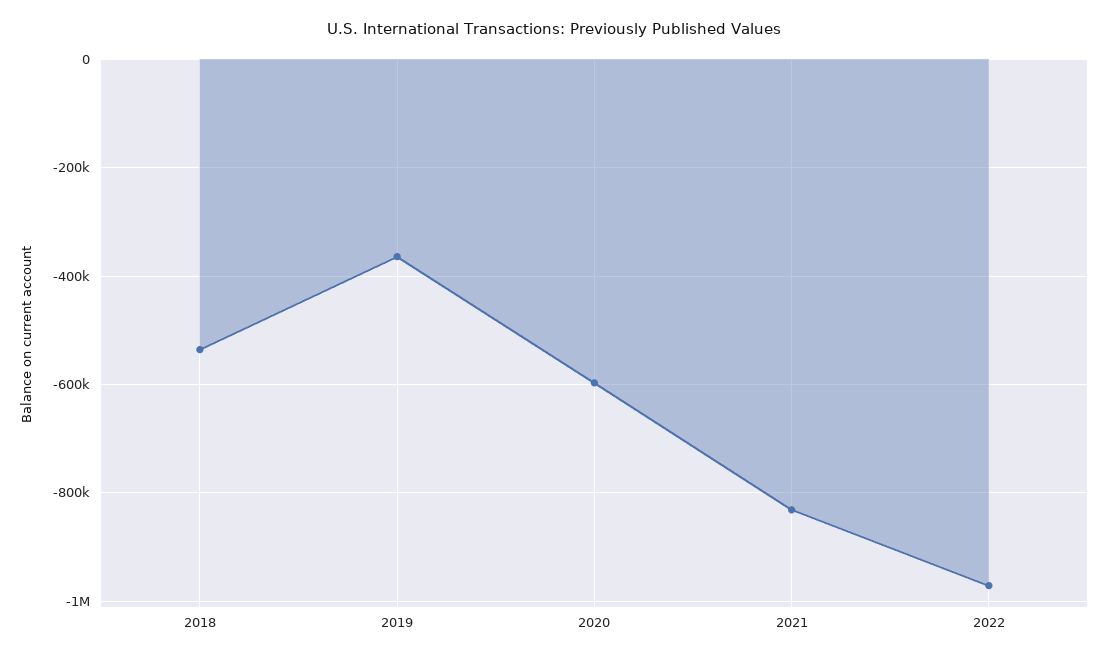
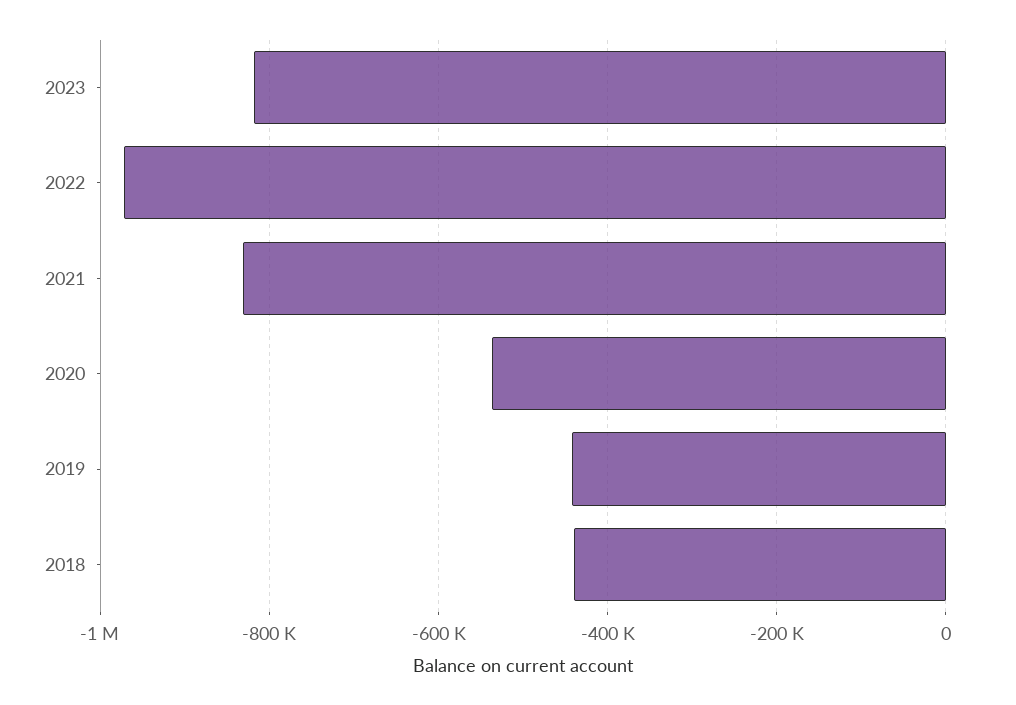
2018: -540000 -> -440000
2019: -360000 -> -440000
2020: -600000 -> -540000
2023: none -> -820000

